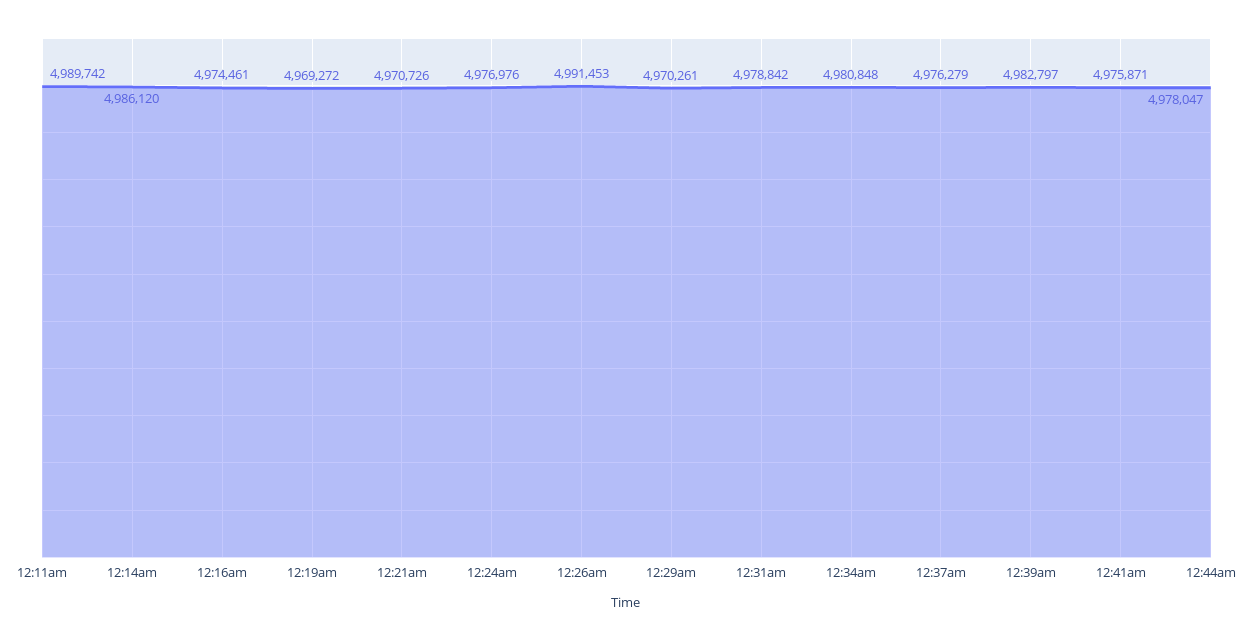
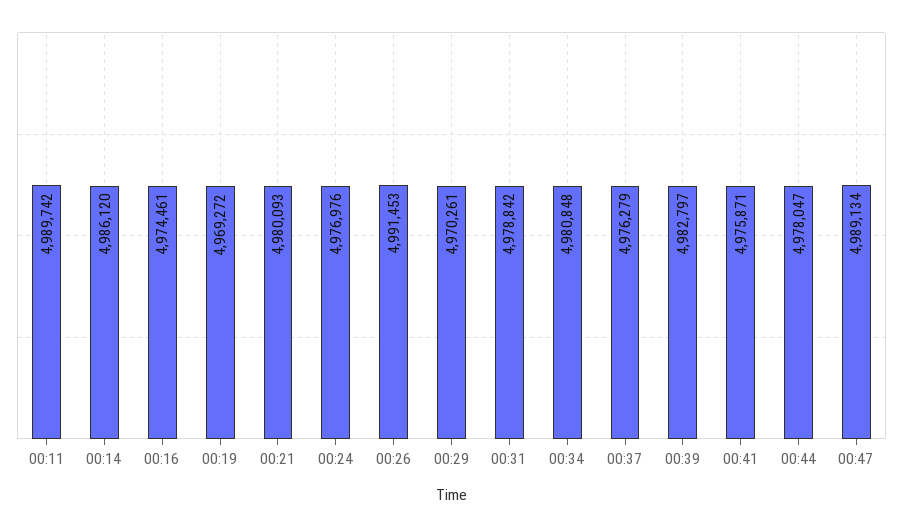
12:21am: 4970726 -> 4980093
00:47: none -> 4989134

